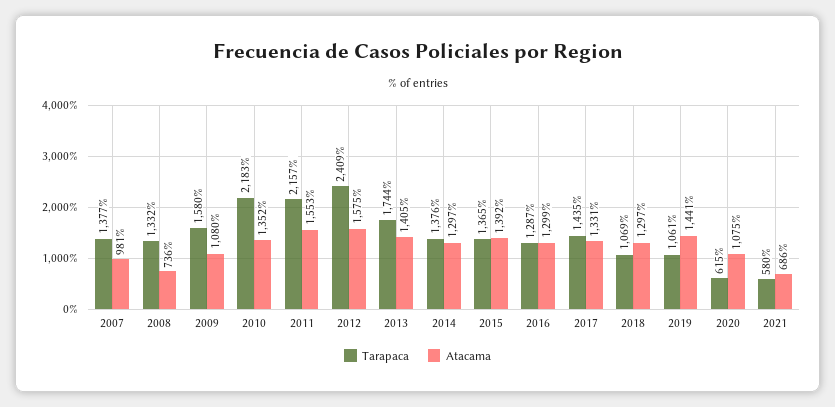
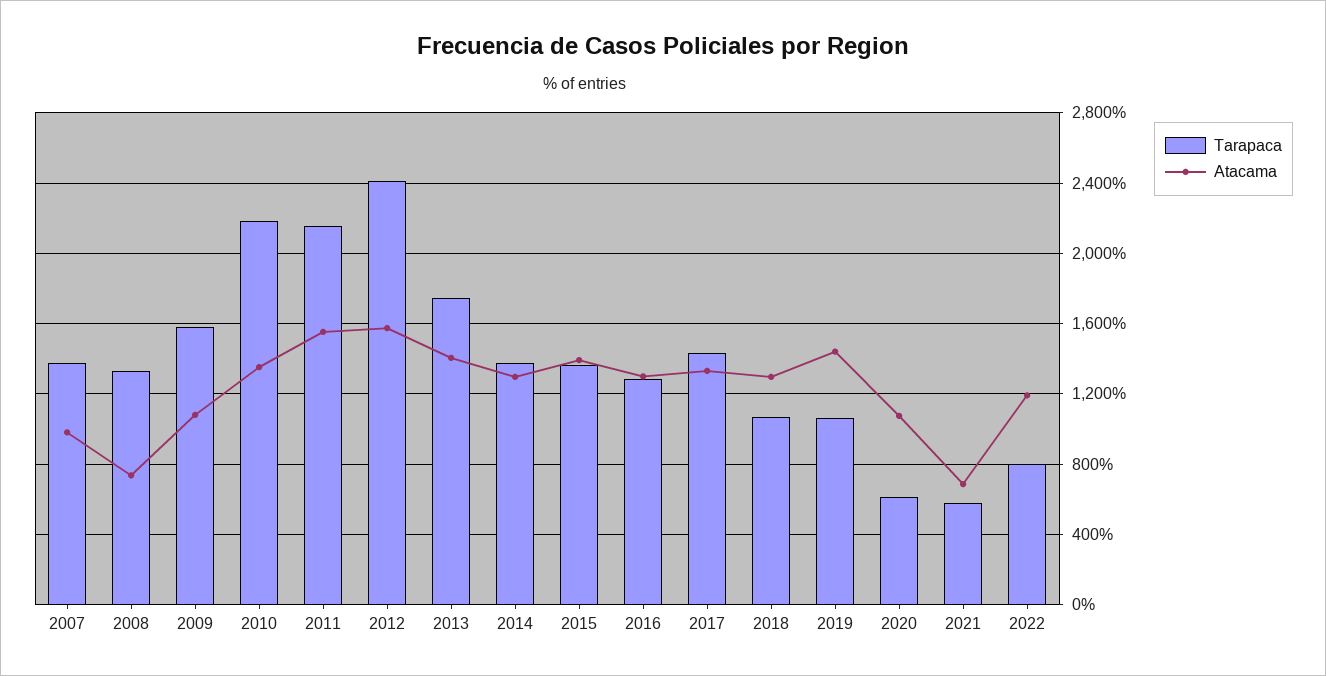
Tarapaca, 2022: none -> 800
Atacama, 2022: none -> 1200

